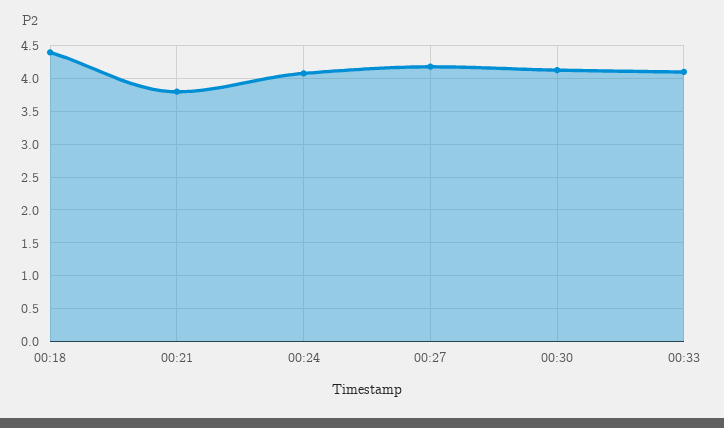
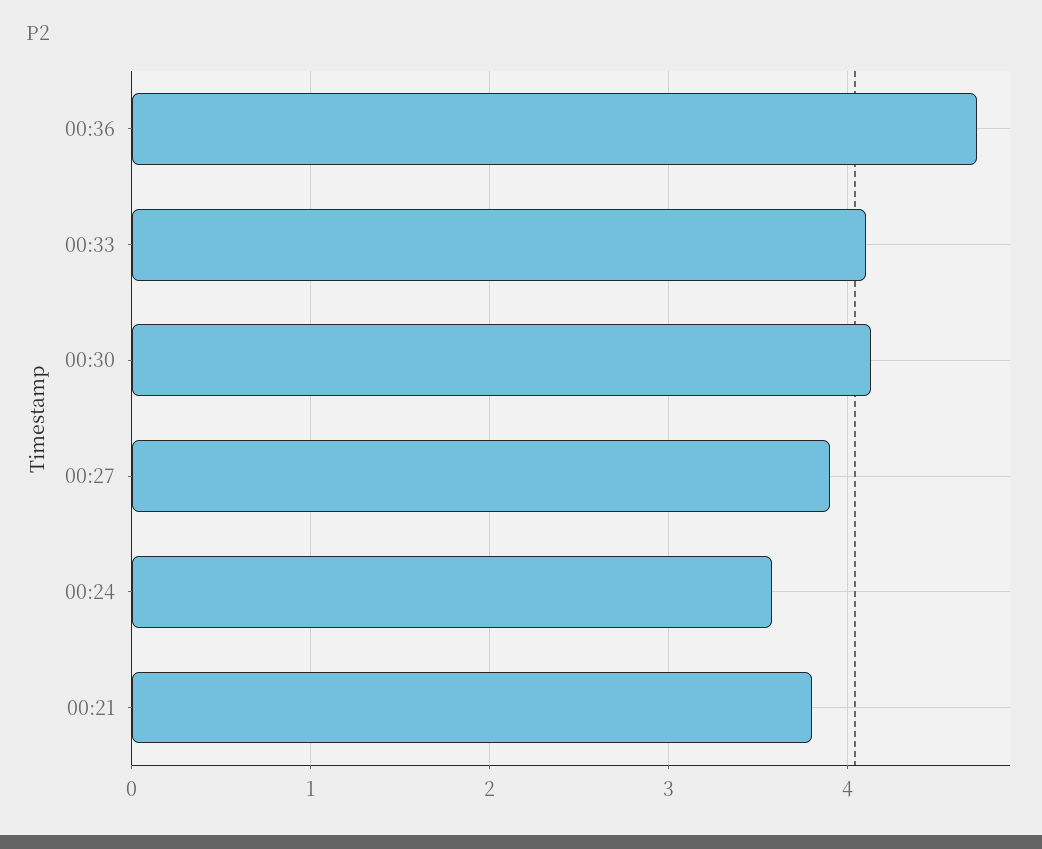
00:18: 4.4 -> none
00:24: 4.1 -> 3.6
00:27: 4.2 -> 3.9
00:36: none -> 4.7

